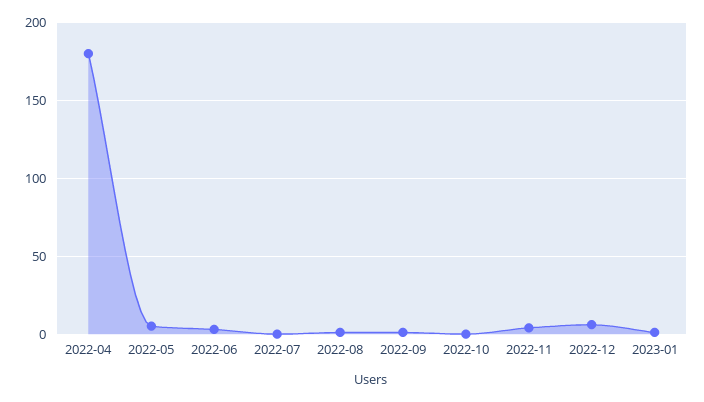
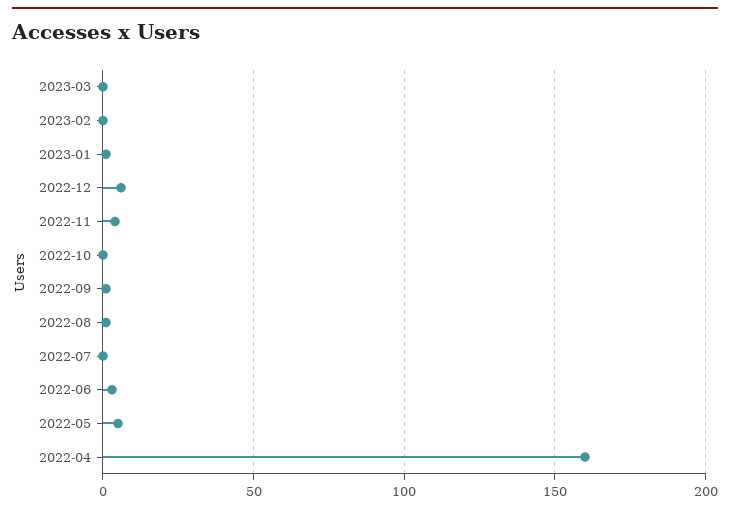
2022-04: 180 -> 160
2023-03: none -> 0
2023-02: none -> 0

